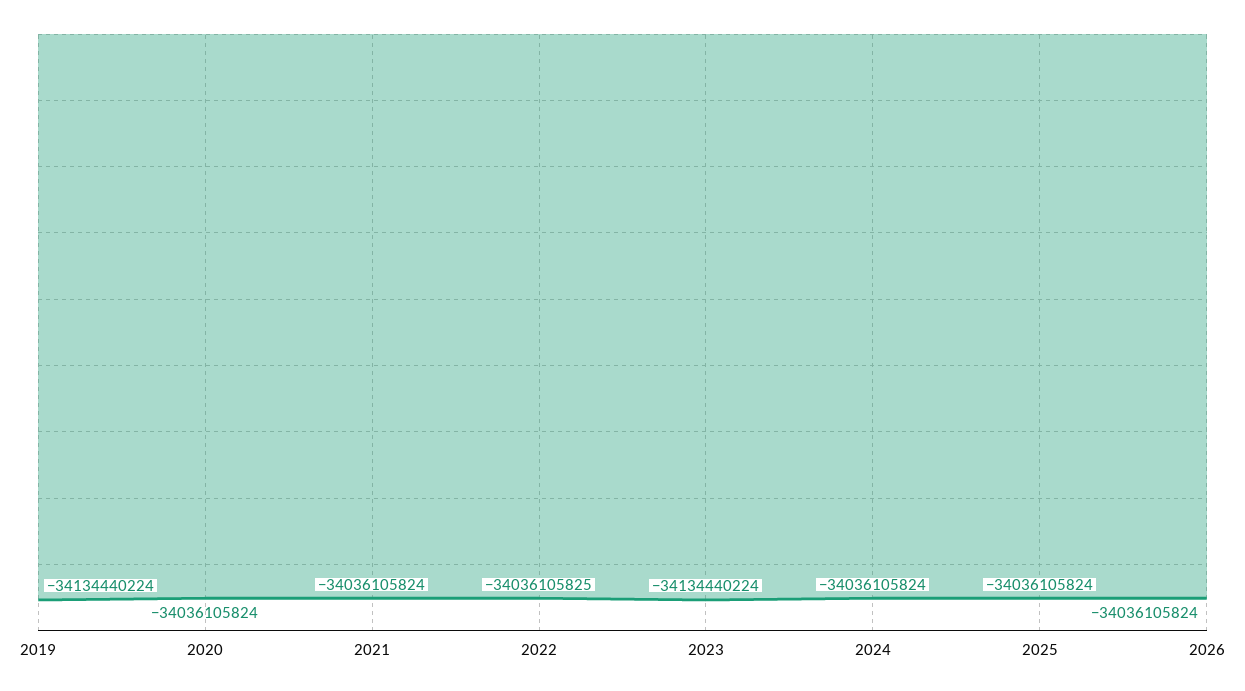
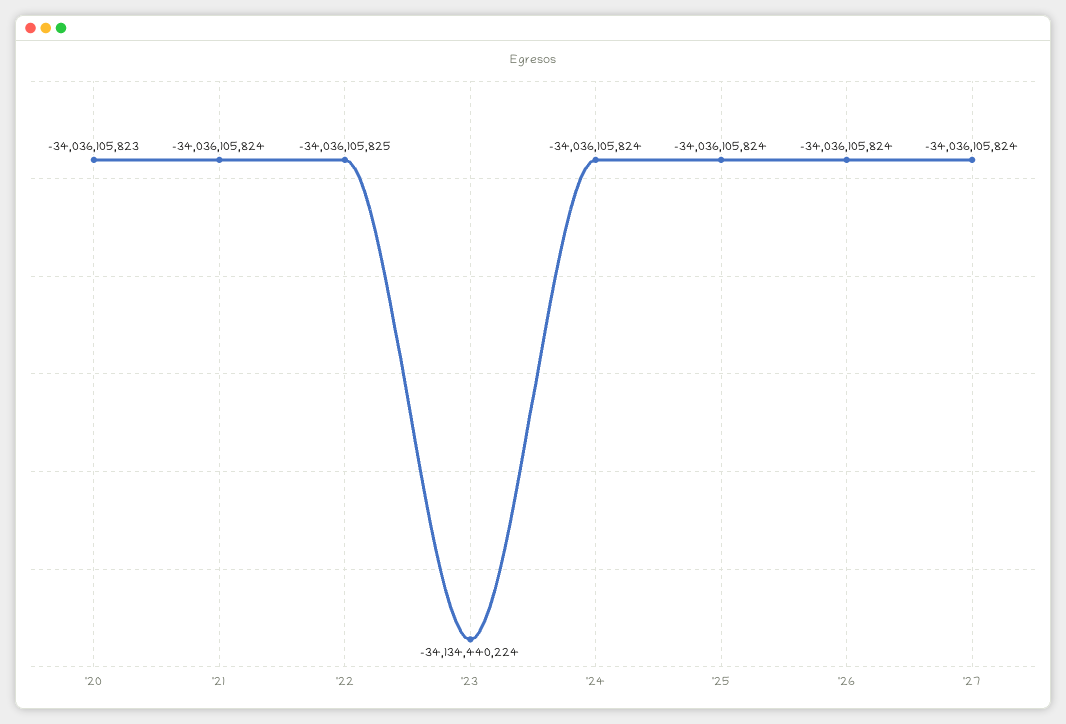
2019: -34134440224 -> none
2020: -34036105824 -> -34036105823
'27: none -> -34036105824

